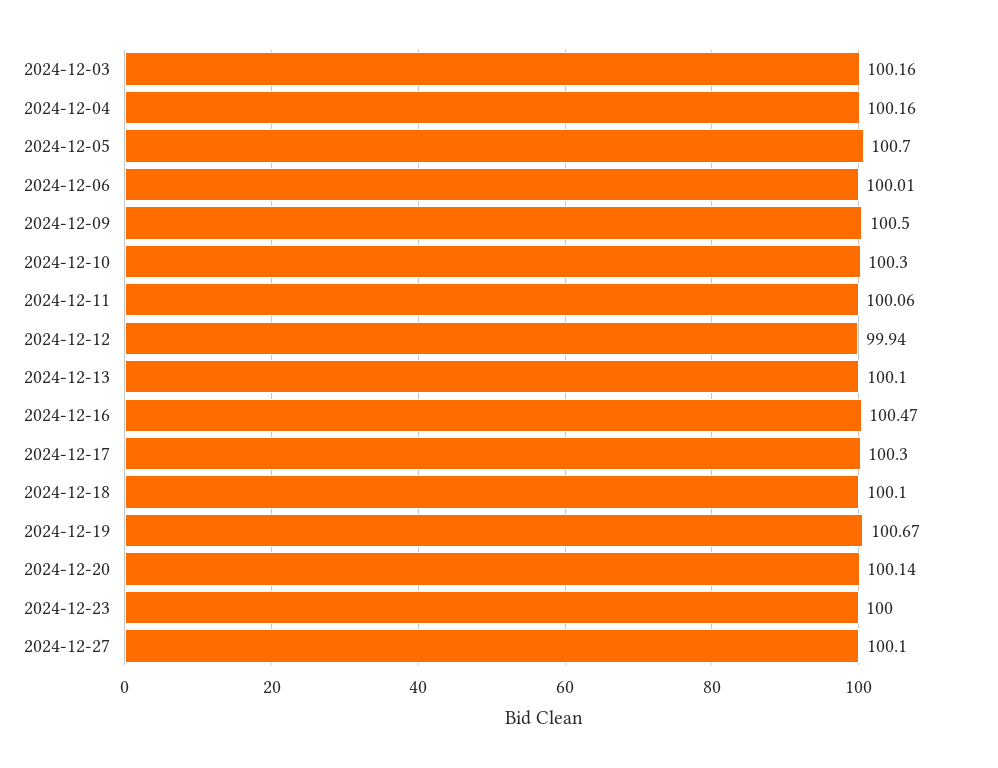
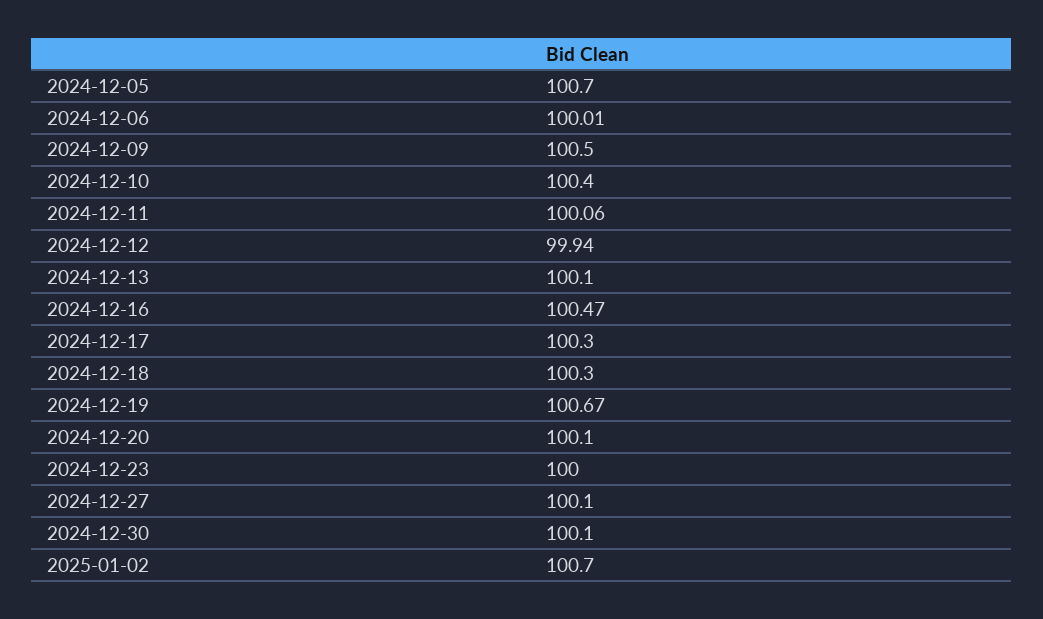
2024-12-03: 100.16 -> none
2024-12-04: 100.16 -> none
2024-12-10: 100.3 -> 100.4
2024-12-18: 100.1 -> 100.3
2024-12-20: 100.14 -> 100.1
2024-12-30: none -> 100.1
2025-01-02: none -> 100.7

